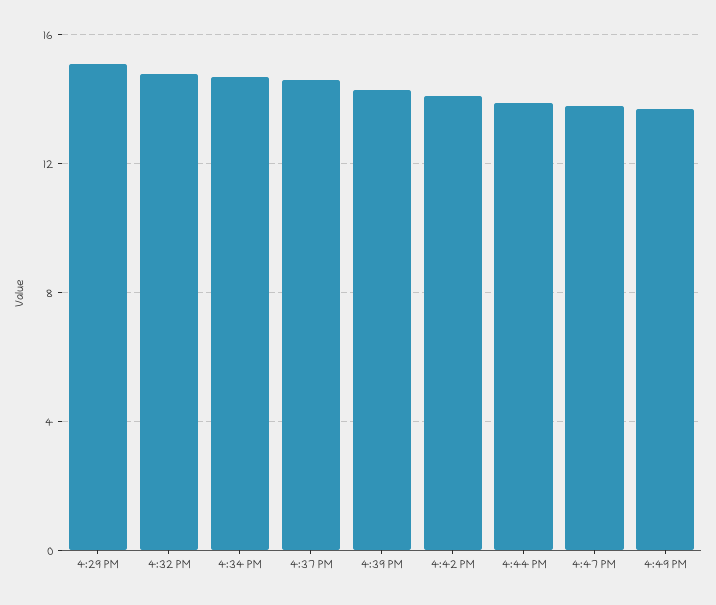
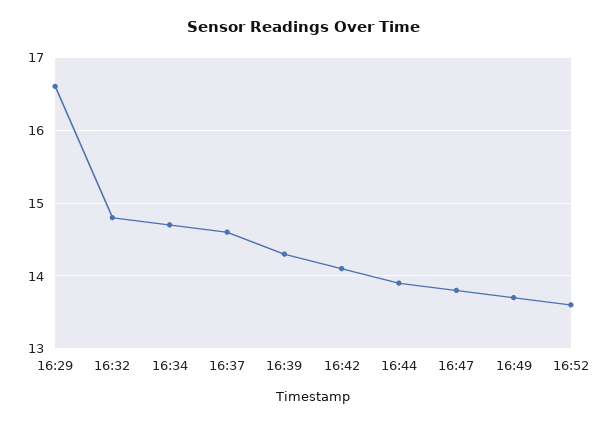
4:29 PM: 15 -> 16.6
16:52: none -> 13.6

